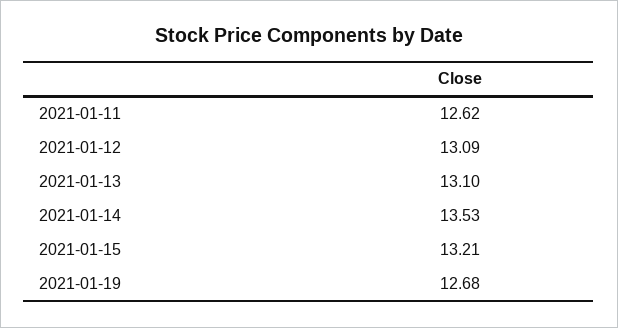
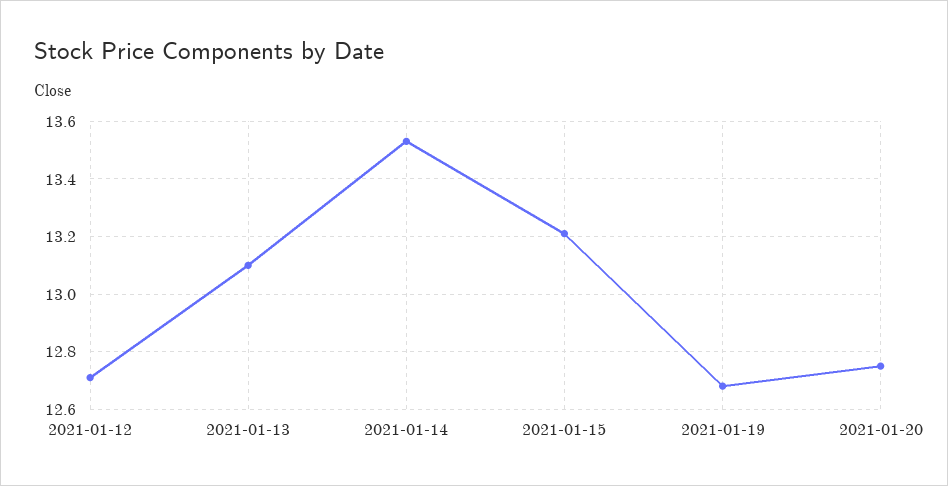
2021-01-11: 12.62 -> none
2021-01-12: 13.09 -> 12.7
2021-01-20: none -> 12.75

